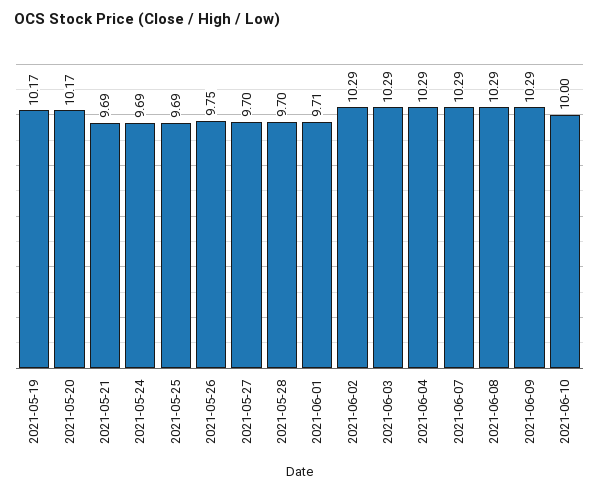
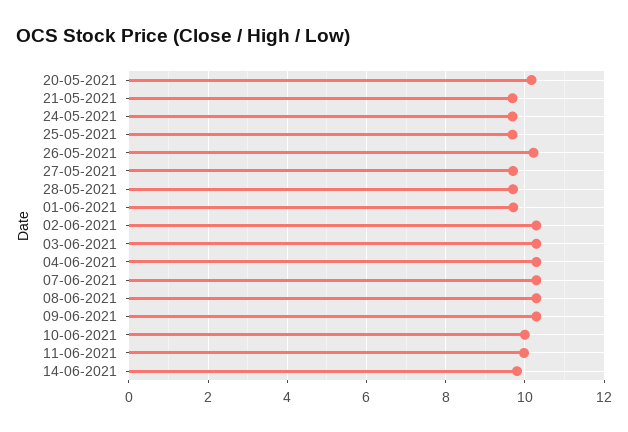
2021-05-19: 10.17 -> none
2021-05-26: 9.75 -> 10.2
11-06-2021: none -> 10
14-06-2021: none -> 9.8

